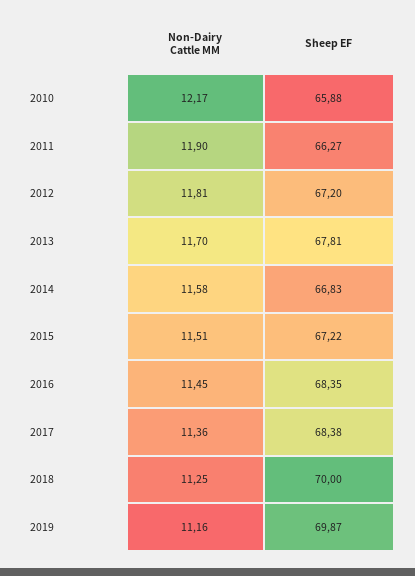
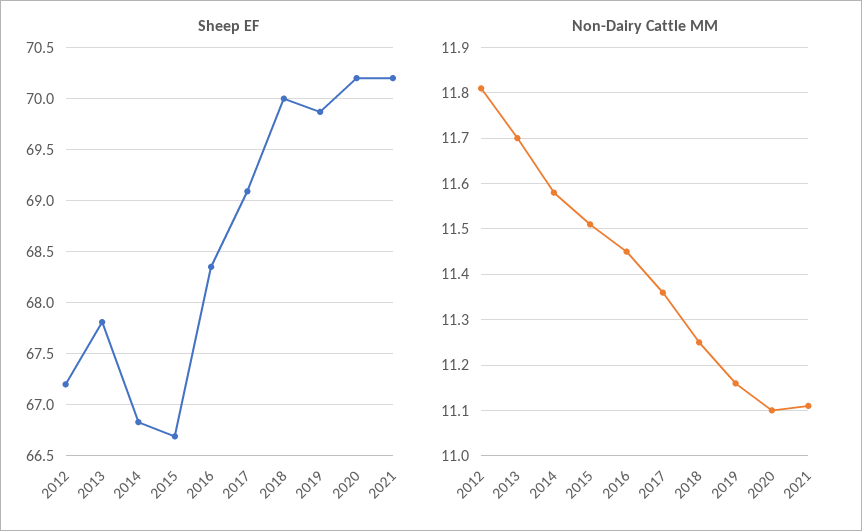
Non-Dairy Cattle MM, 2010: 12.17 -> none
Sheep EF, 2010: 65.88 -> none
Non-Dairy Cattle MM, 2011: 11.9 -> none
Sheep EF, 2011: 66.27 -> none
Sheep EF, 2015: 67.22 -> 66.7
Sheep EF, 2017: 68.38 -> 69.1
Sheep EF, 2020: none -> 70.2
Sheep EF, 2021: none -> 70.2
Non-Dairy Cattle MM, 2020: none -> 11.1
Non-Dairy Cattle MM, 2021: none -> 11.1

